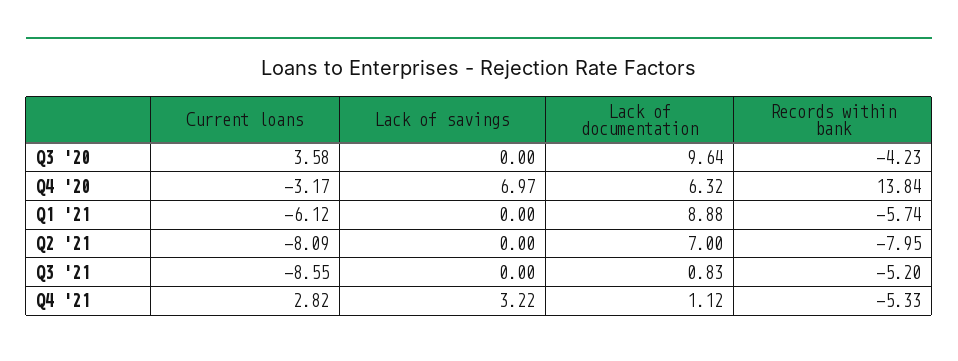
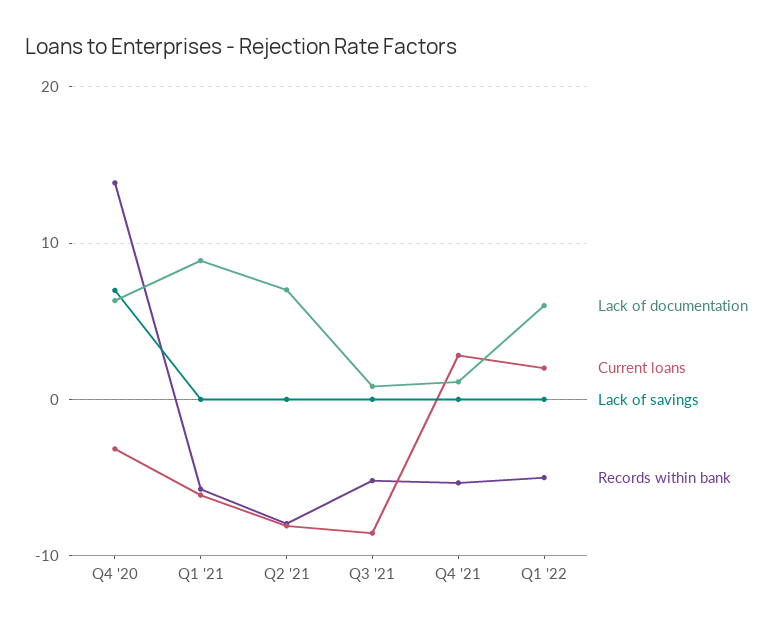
Current loans, Q3 '20: 3.58 -> none
Lack of savings, Q3 '20: 0 -> none
Lack of documentation, Q3 '20: 9.64 -> none
Records within bank, Q3 '20: -4.23 -> none
Lack of savings, Q4 '21: 3.22 -> 0
Lack of documentation, Q1 '22: none -> 6
Current loans, Q1 '22: none -> 2
Lack of savings, Q1 '22: none -> 0
Records within bank, Q1 '22: none -> -5

